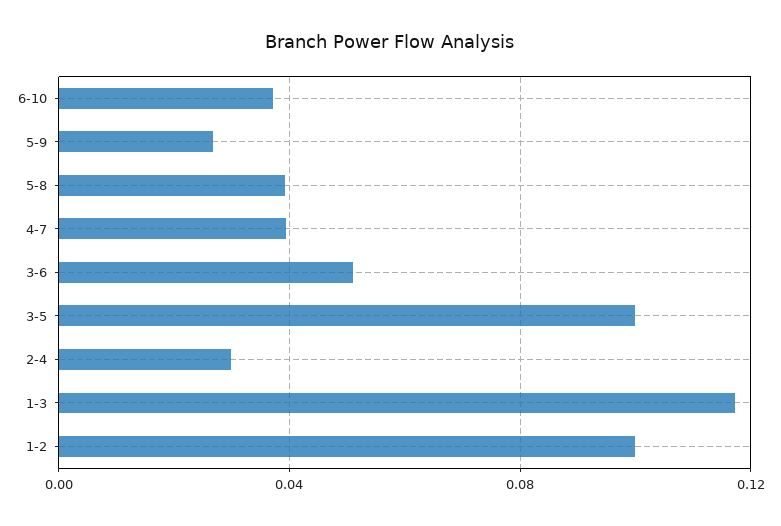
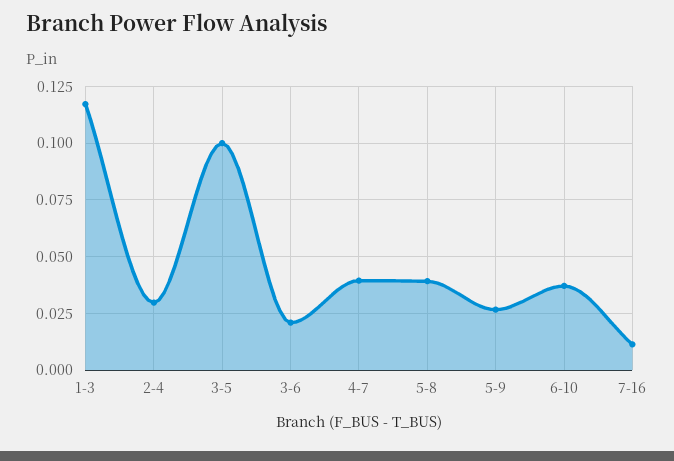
3-6: 0.05 -> 0.02
1-2: 0.1 -> none
7-16: none -> 0.01

